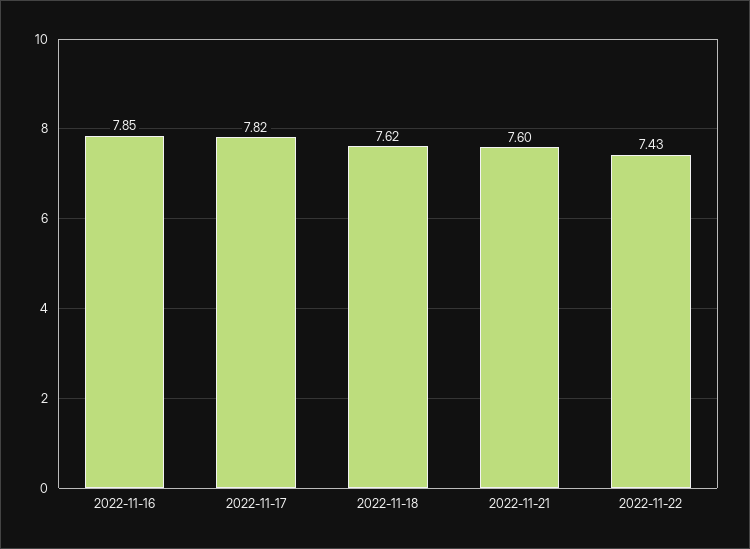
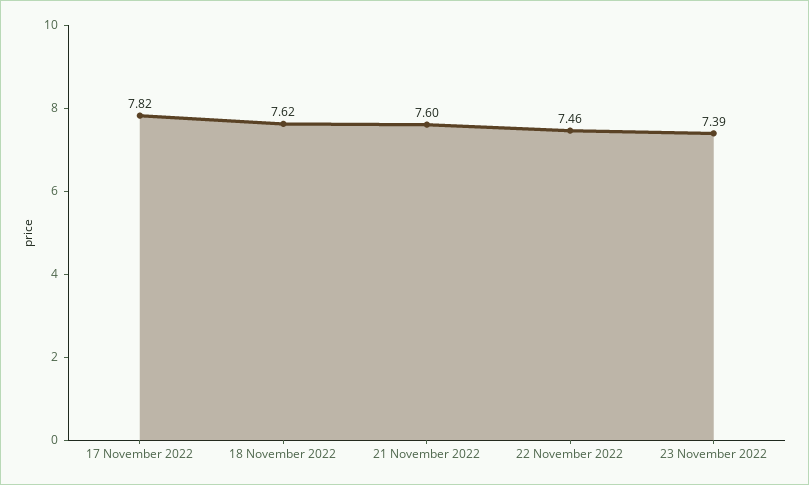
2022-11-16: 7.85 -> none
2022-11-22: 7.43 -> 7.46
23 November 2022: none -> 7.39

